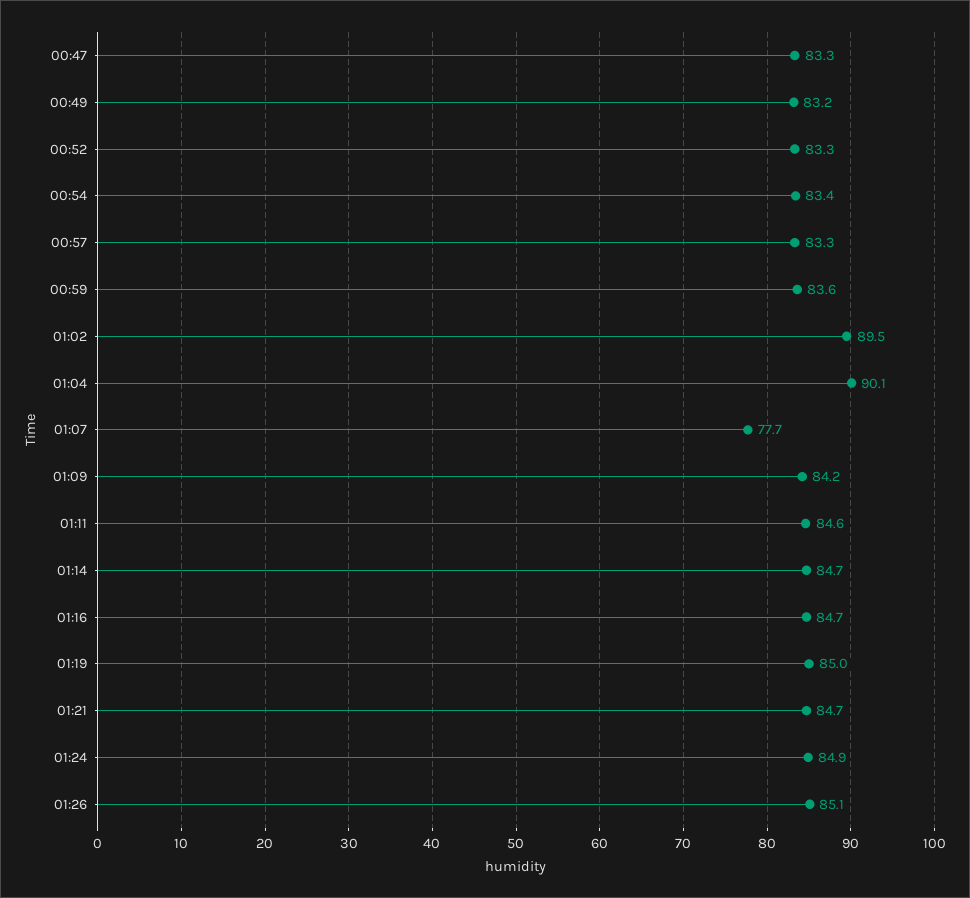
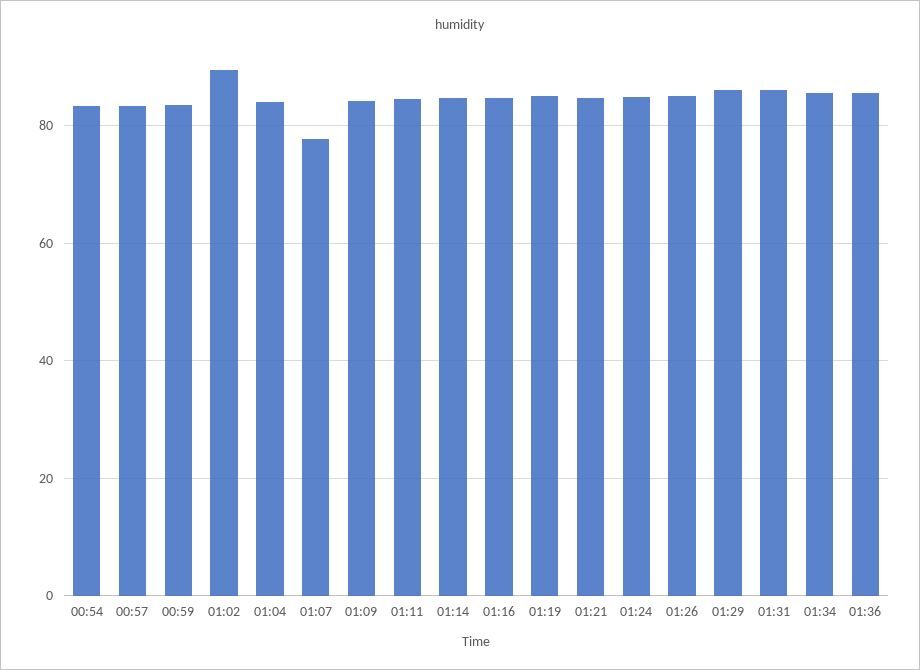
00:47: 83.3 -> none
00:49: 83.2 -> none
00:52: 83.3 -> none
01:04: 90.1 -> 84
01:29: none -> 86
01:31: none -> 86
01:34: none -> 86
01:36: none -> 86

